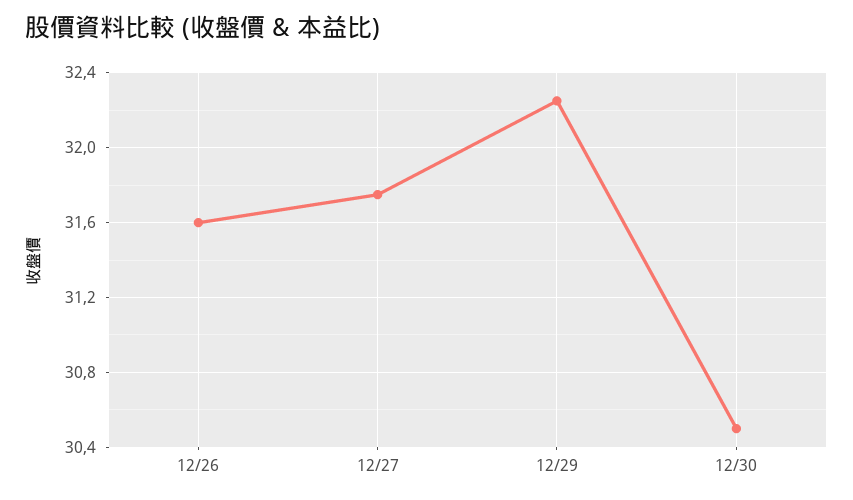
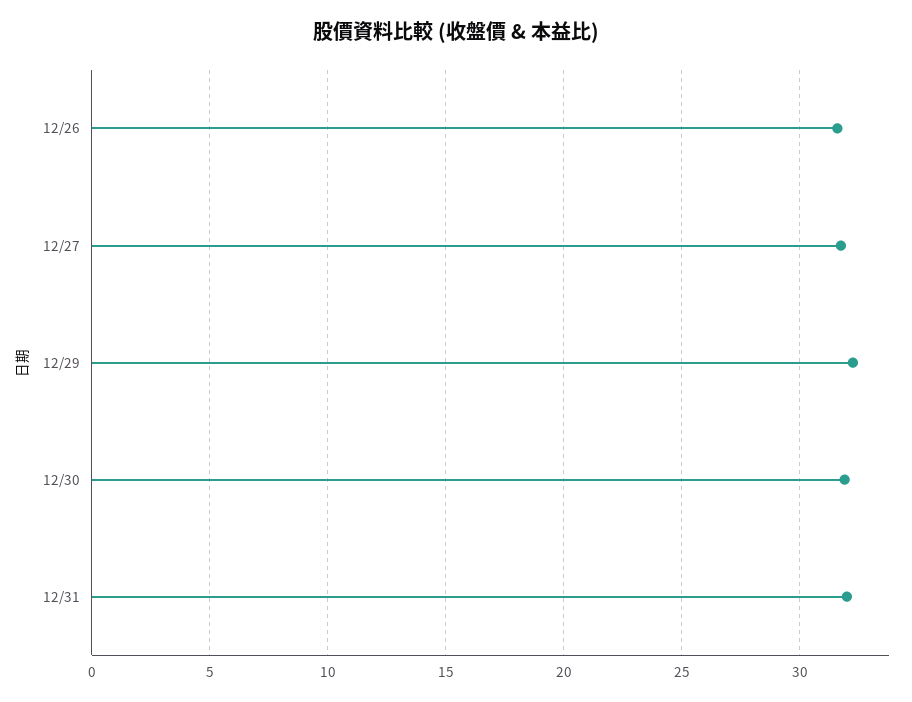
12/30: 30.5 -> 32
12/31: none -> 32

